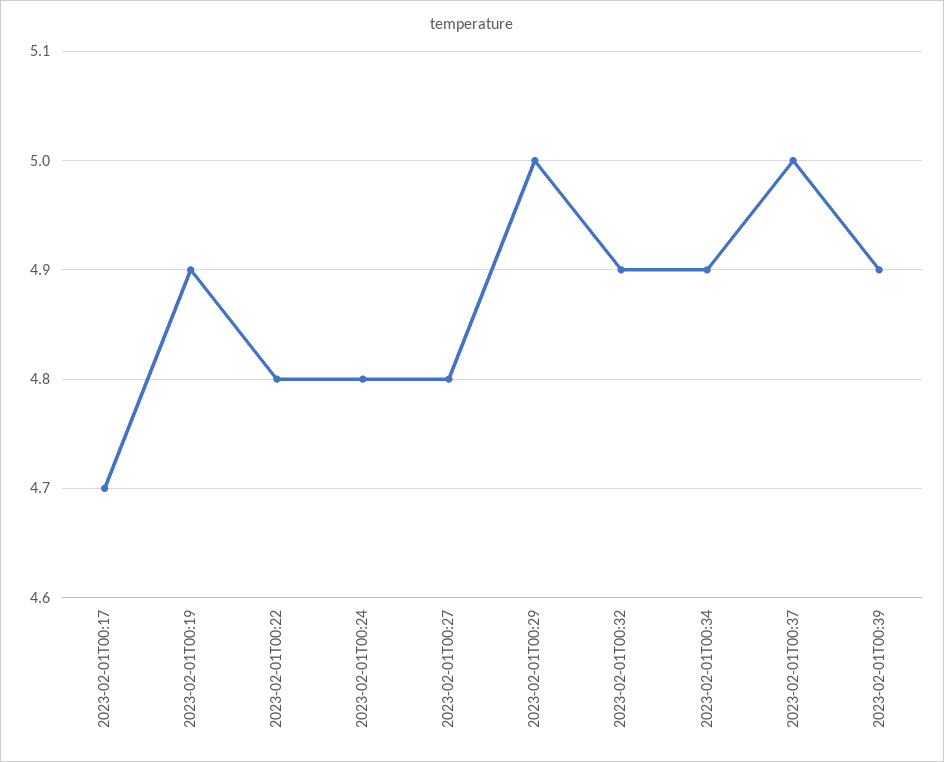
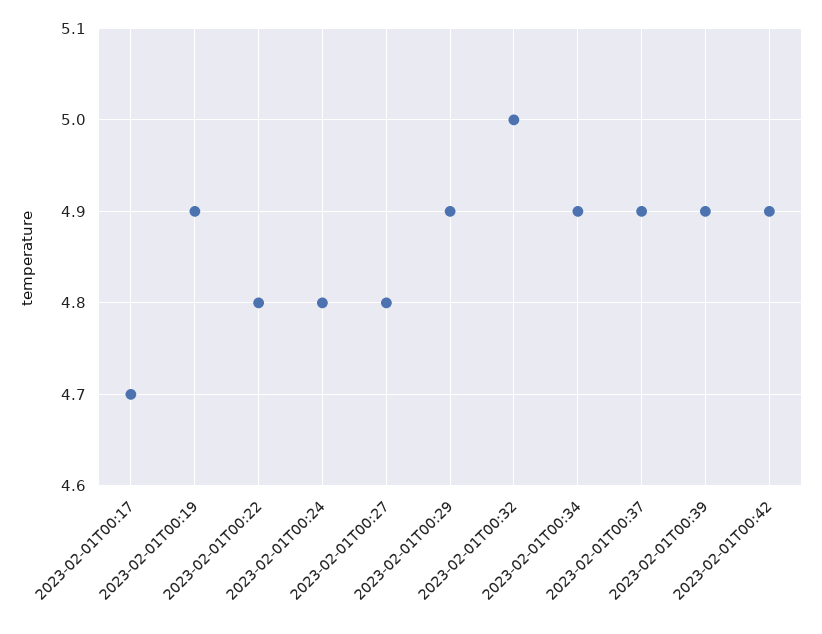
2023-02-01T00:29: 5 -> 4.9
2023-02-01T00:32: 4.9 -> 5
2023-02-01T00:37: 5 -> 4.9
2023-02-01T00:42: none -> 4.9

